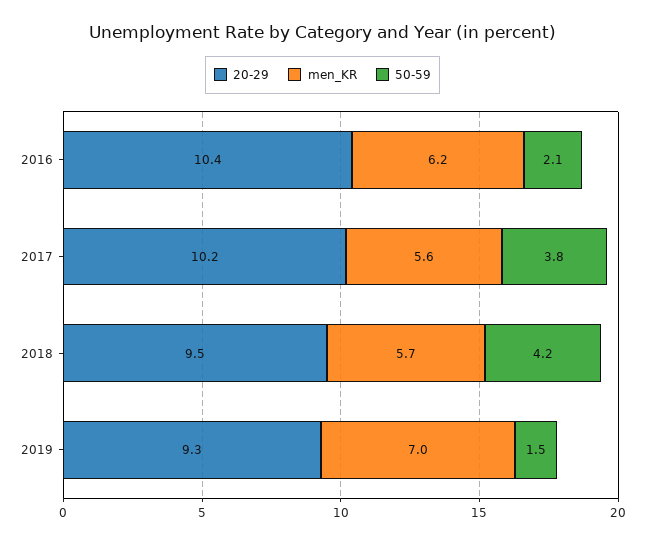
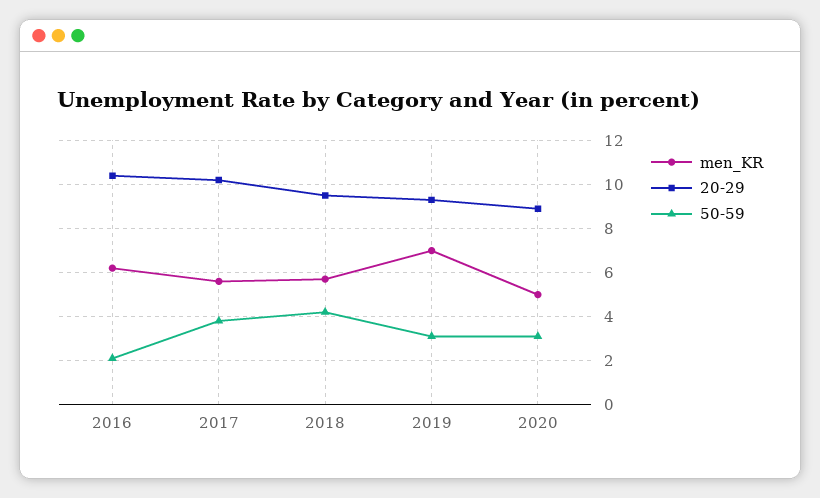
50-59, 2019: 1.5 -> 3
men_KR, 2020: none -> 5
20-29, 2020: none -> 9
50-59, 2020: none -> 3

